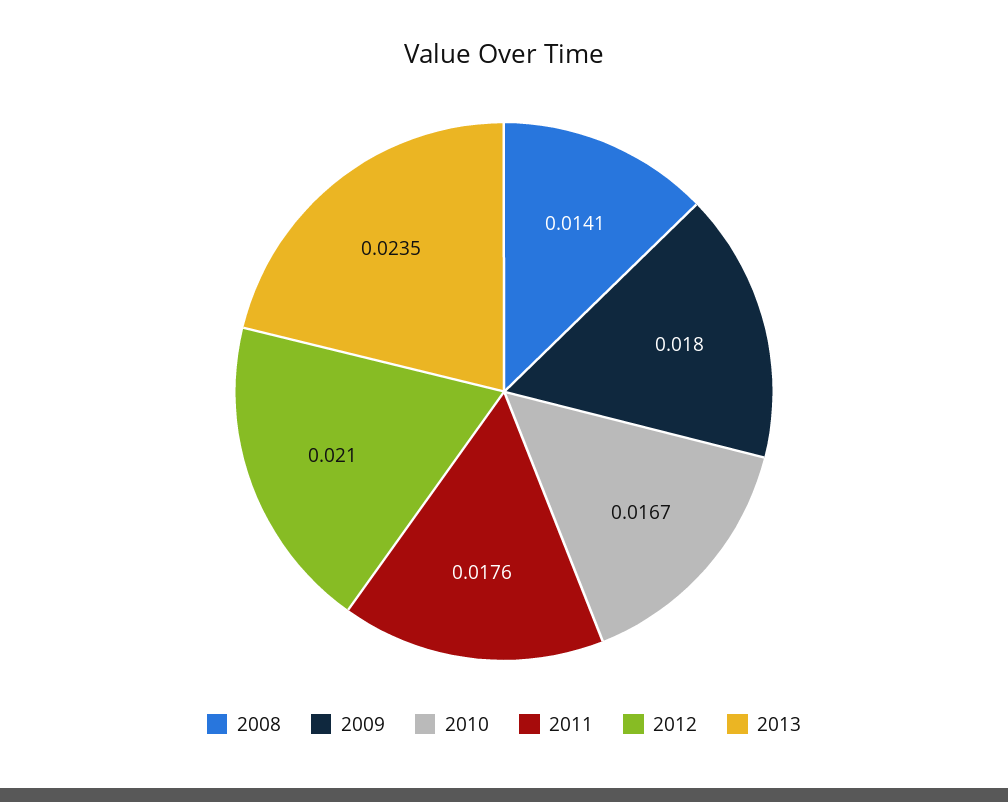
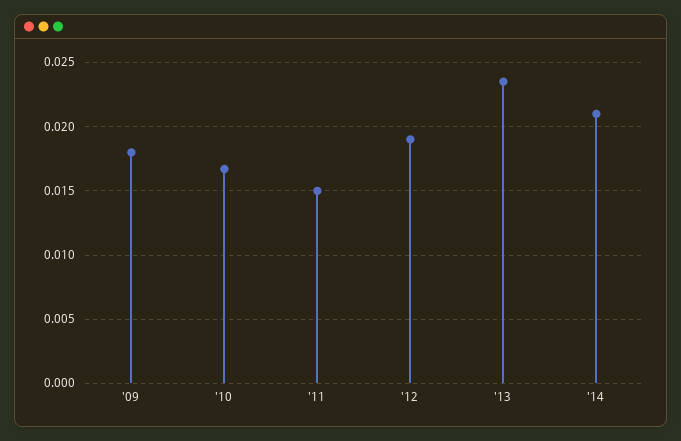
2008: 0.0141 -> none
2011: 0.0176 -> 0.015
2012: 0.021 -> 0.019
'14: none -> 0.021

